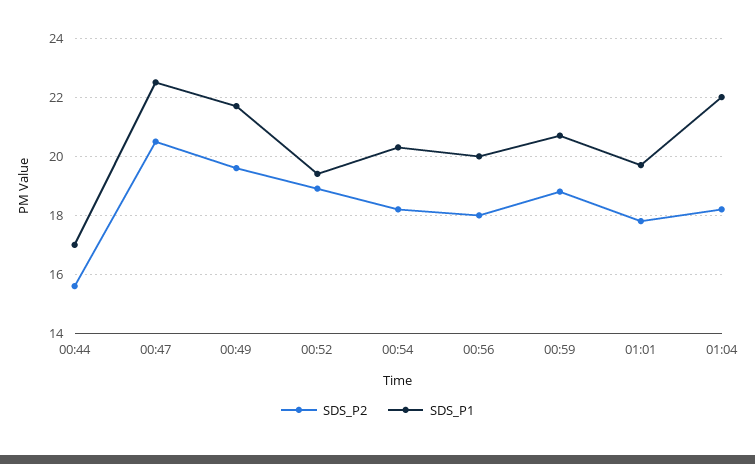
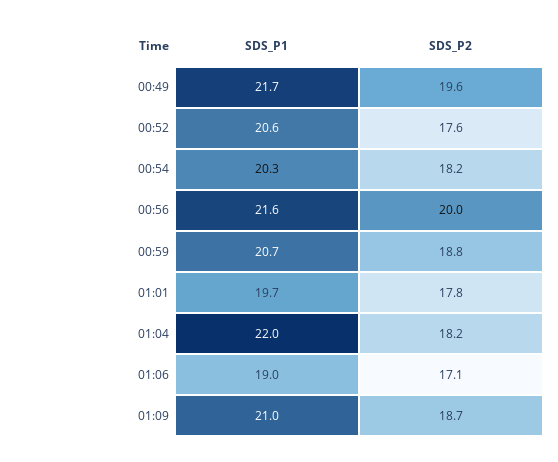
SDS_P2, 00:44: 15.5 -> none
SDS_P1, 00:44: 17 -> none
SDS_P2, 00:47: 20.5 -> none
SDS_P1, 00:47: 22.5 -> none
SDS_P2, 00:52: 19 -> 17.6
SDS_P1, 00:52: 19.5 -> 20.6
SDS_P2, 00:56: 18 -> 20
SDS_P1, 00:56: 20 -> 21.6
SDS_P1, 01:06: none -> 19
SDS_P2, 01:06: none -> 17.1
SDS_P1, 01:09: none -> 21
SDS_P2, 01:09: none -> 18.7

